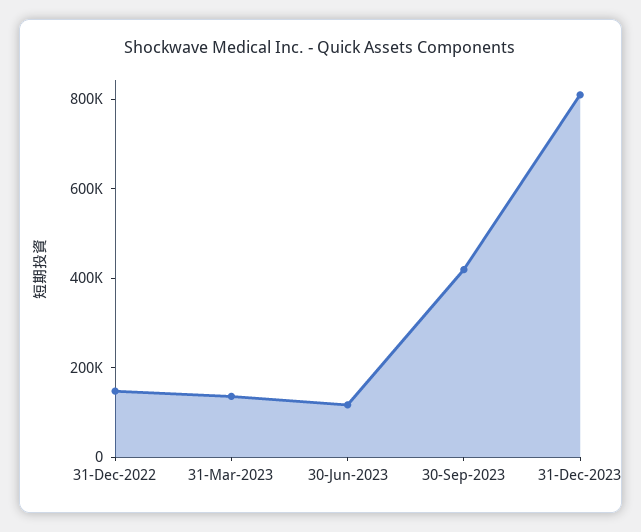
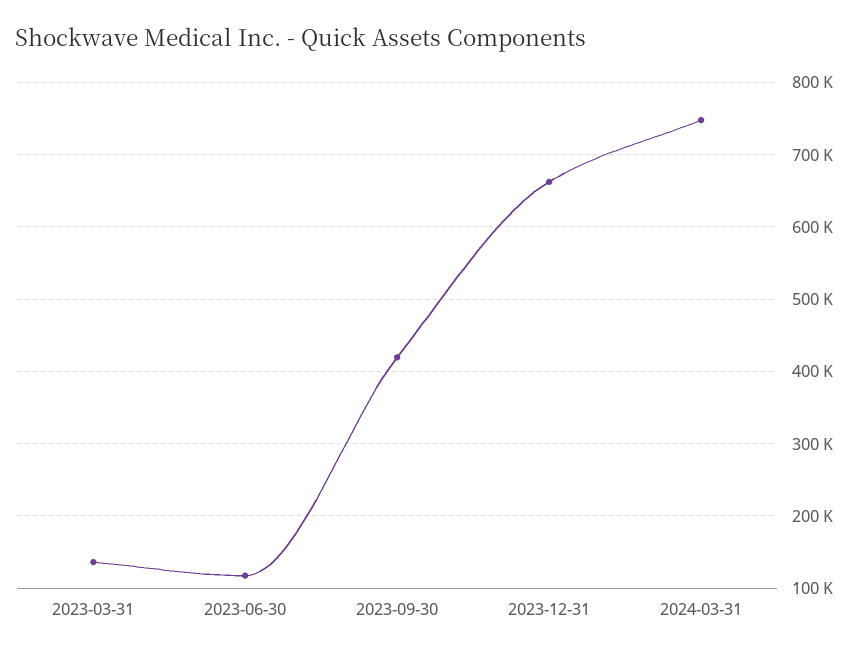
31-Dec-2022: 150000 -> none
31-Dec-2023: 800000 -> 660000
2024-03-31: none -> 750000

